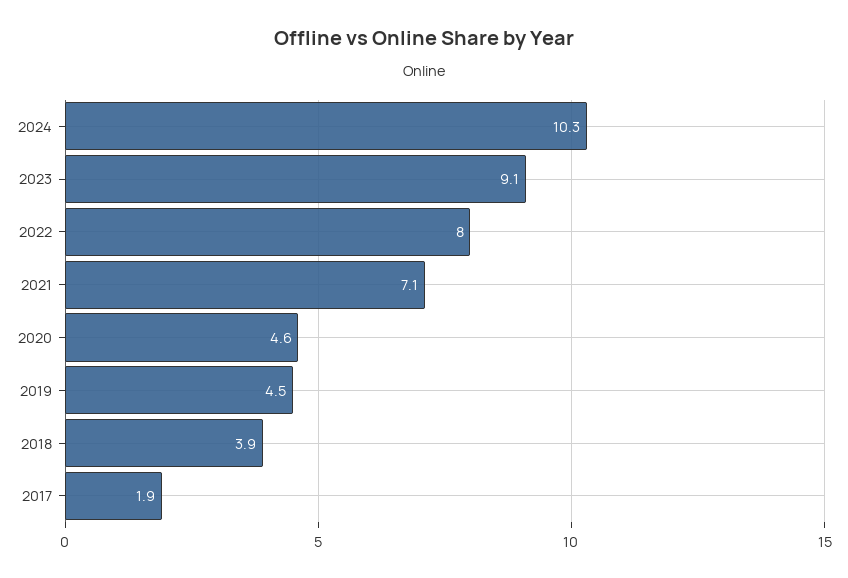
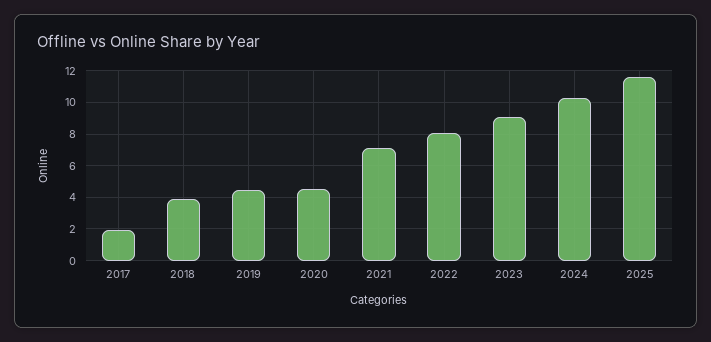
2025: none -> 11.5

